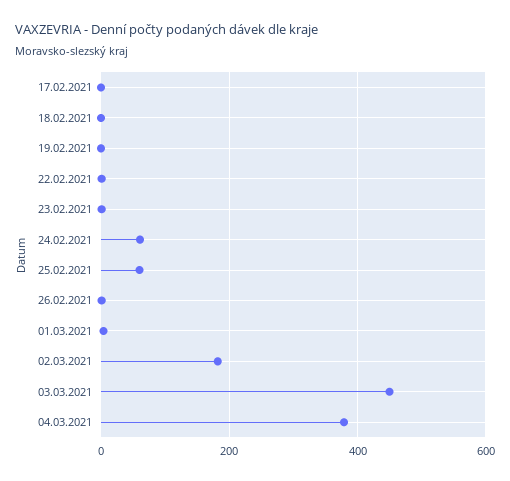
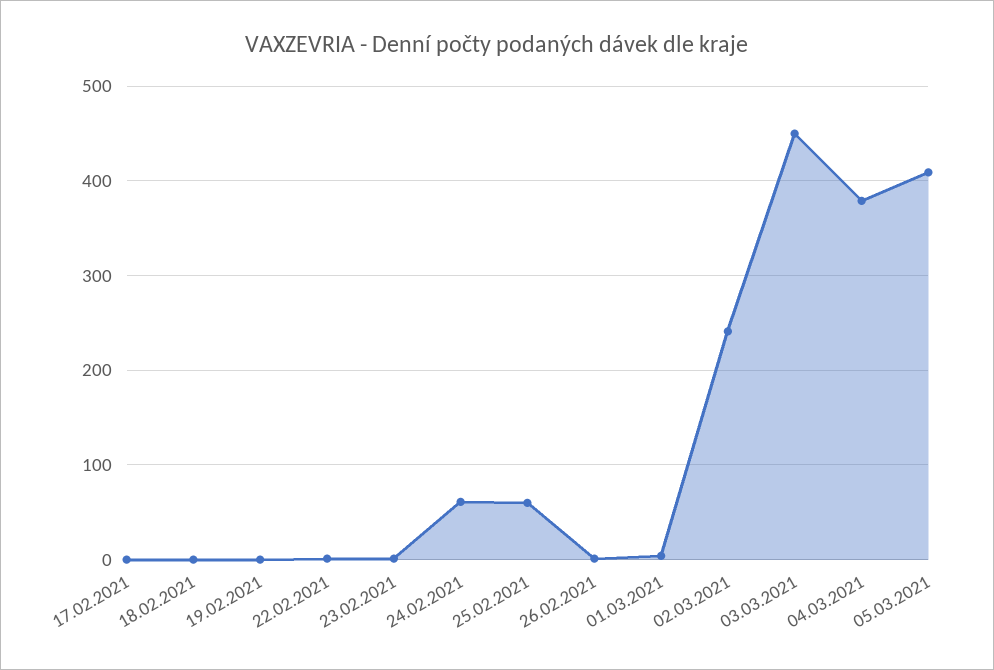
02.03.2021: 180 -> 240
05.03.2021: none -> 410

